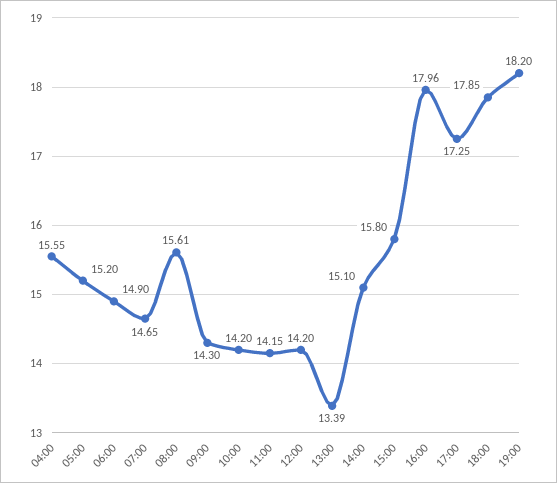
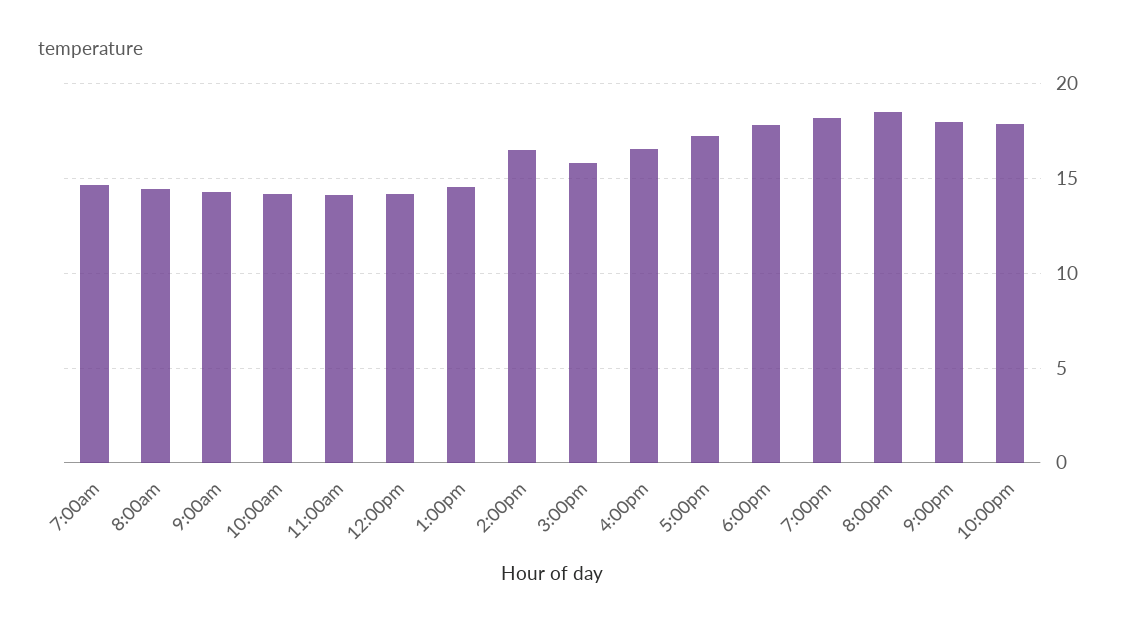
04:00: 15.55 -> none
05:00: 15.2 -> none
06:00: 14.9 -> none
08:00: 15.61 -> 14.5
13:00: 13.39 -> 14.5
14:00: 15.1 -> 16.5
16:00: 17.96 -> 16.5
8:00pm: none -> 18.5
9:00pm: none -> 18
10:00pm: none -> 18

